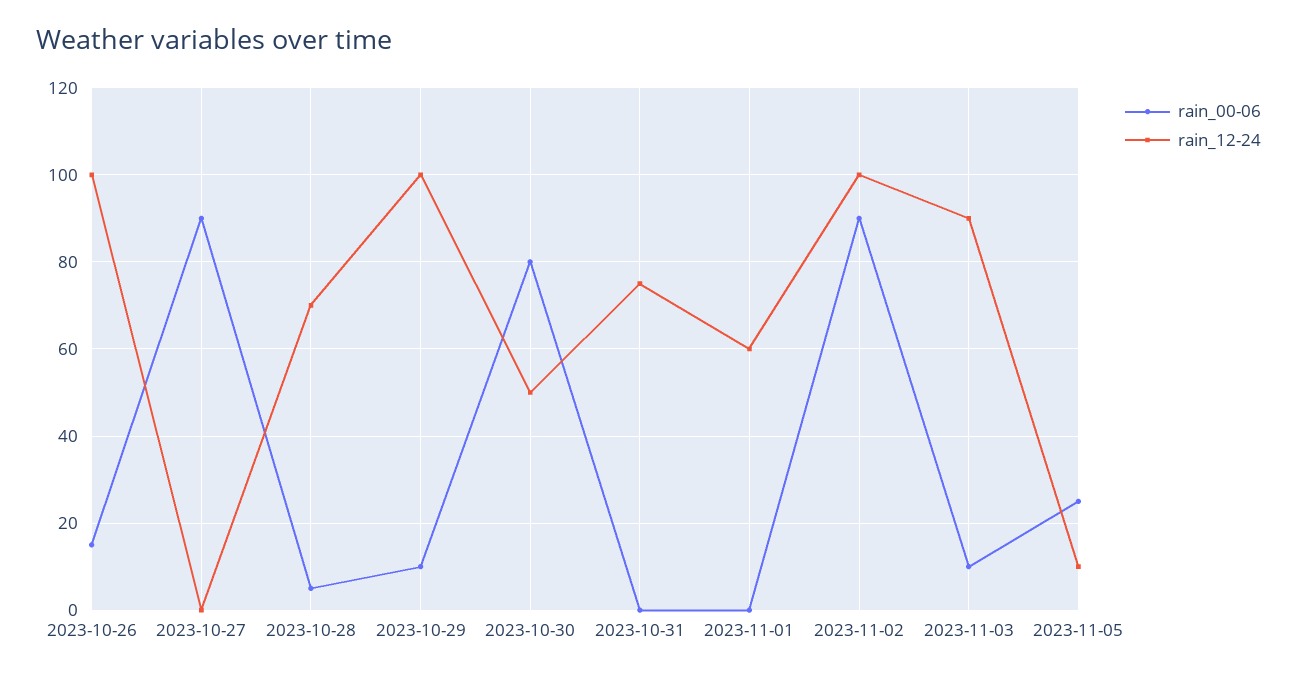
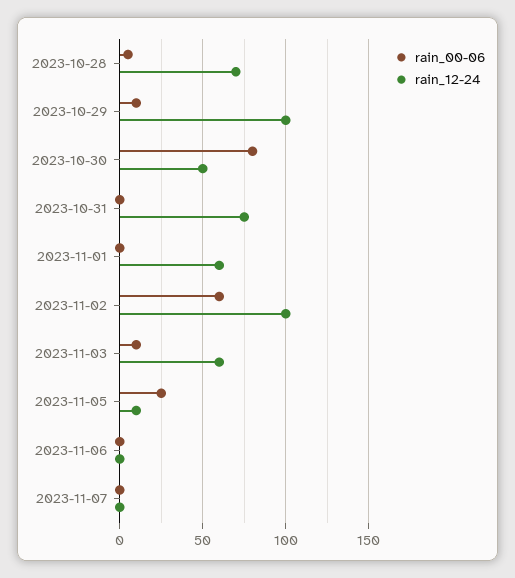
rain_00-06, 2023-10-26: 15 -> none
rain_12-24, 2023-10-26: 100 -> none
rain_00-06, 2023-10-27: 90 -> none
rain_12-24, 2023-10-27: 0 -> none
rain_00-06, 2023-11-02: 90 -> 60
rain_12-24, 2023-11-03: 90 -> 60
rain_00-06, 2023-11-06: none -> 0
rain_12-24, 2023-11-06: none -> 0
rain_00-06, 2023-11-07: none -> 0
rain_12-24, 2023-11-07: none -> 0

